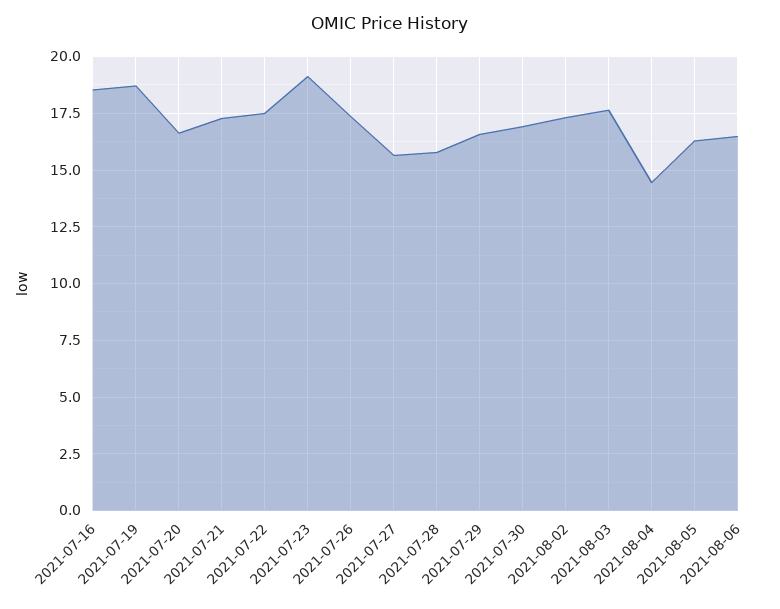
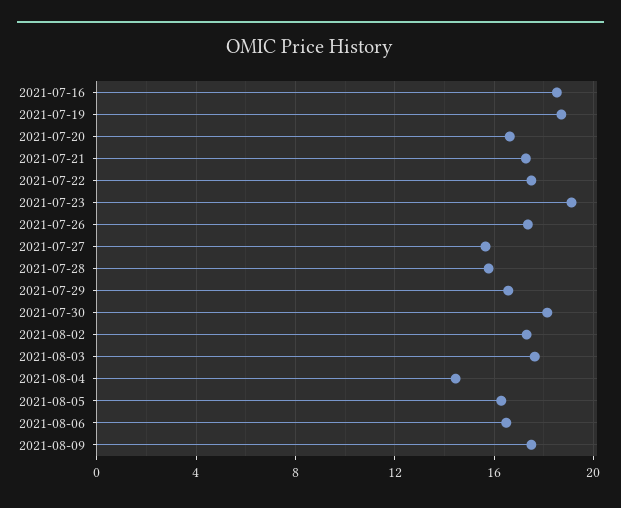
2021-07-30: 17 -> 18
2021-08-09: none -> 17.5

